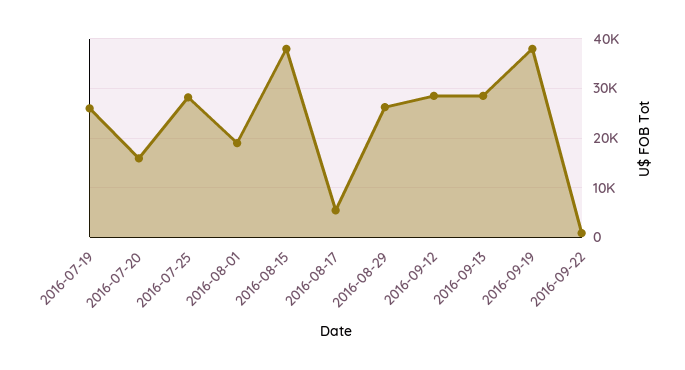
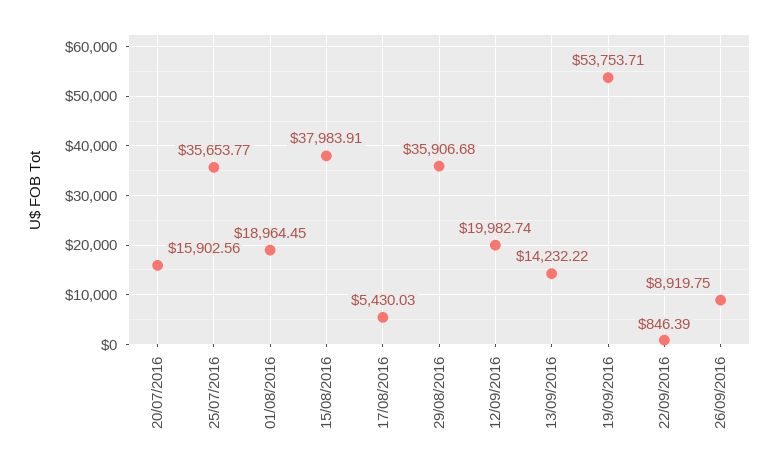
2016-07-19: 26000 -> none
2016-07-25: 28000 -> 35653.77
2016-08-29: 26000 -> 35906.68
2016-09-12: 28000 -> 19982.74
2016-09-13: 28000 -> 14232.22
2016-09-19: 38000 -> 53753.71
26/09/2016: none -> 8919.75

